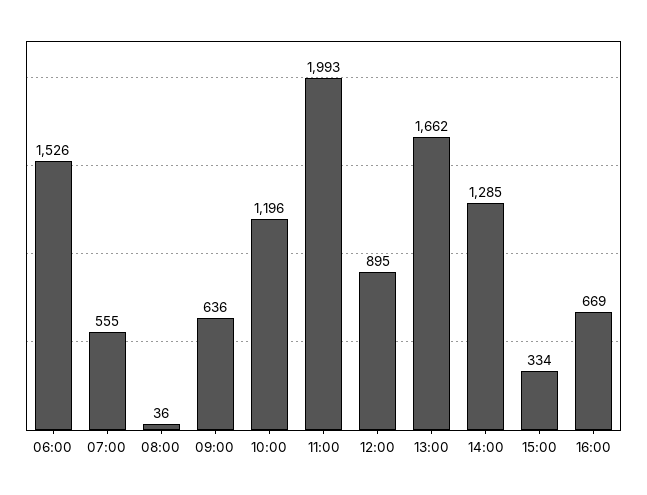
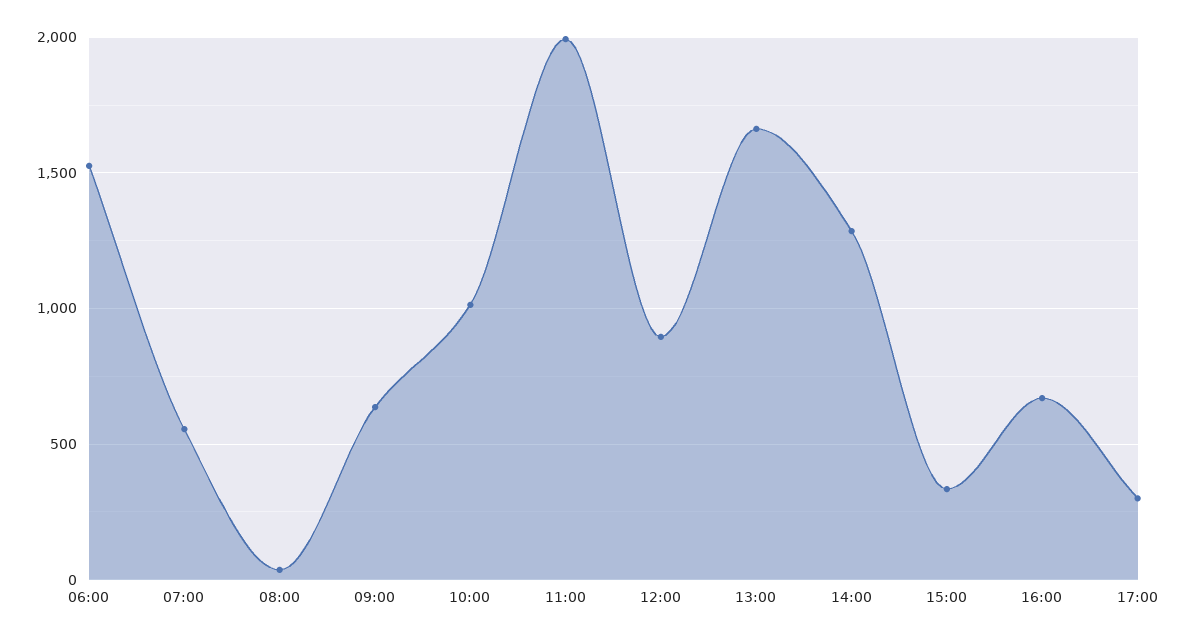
10:00: 1196 -> 1000
17:00: none -> 300

